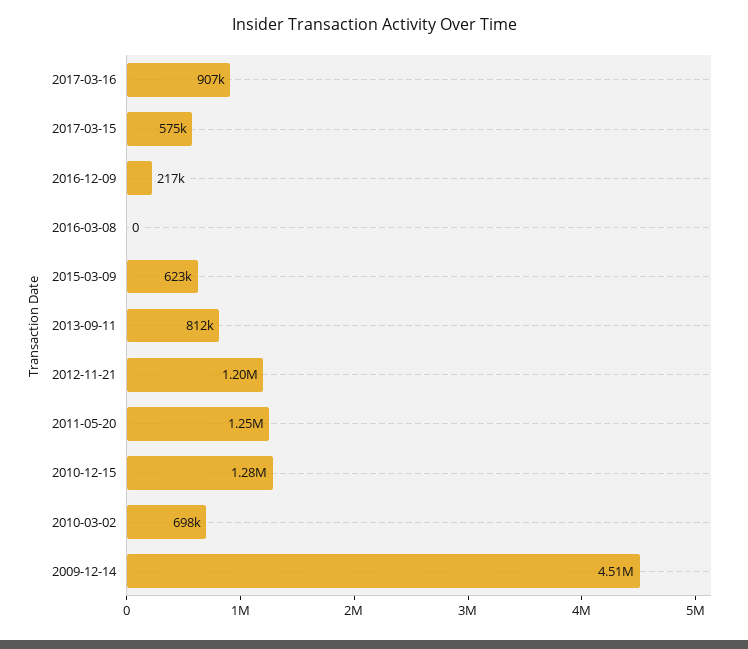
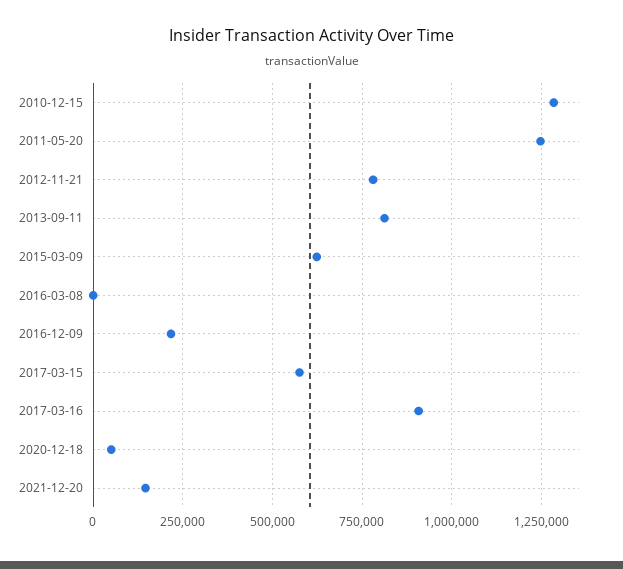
2012-11-21: 1200000 -> 775000
2010-03-02: 698000 -> none
2009-12-14: 4510000 -> none
2020-12-18: none -> 50000
2021-12-20: none -> 150000

